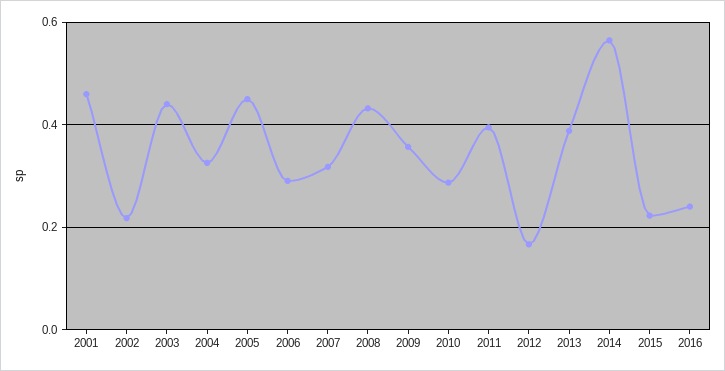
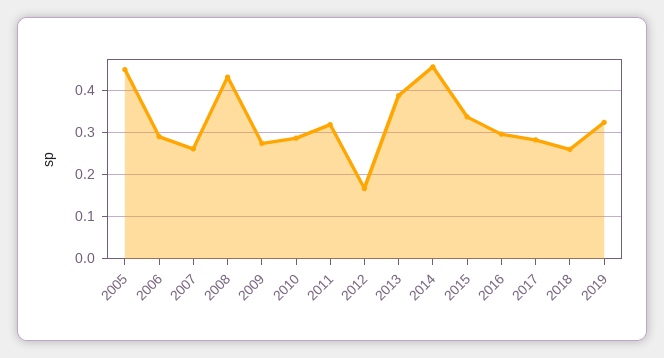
2001: 0.46 -> none
2002: 0.22 -> none
2003: 0.44 -> none
2004: 0.32 -> none
2007: 0.32 -> 0.26
2009: 0.36 -> 0.28
2011: 0.4 -> 0.32
2014: 0.56 -> 0.46
2015: 0.22 -> 0.34
2016: 0.24 -> 0.3
2017: none -> 0.28
2018: none -> 0.26
2019: none -> 0.32

